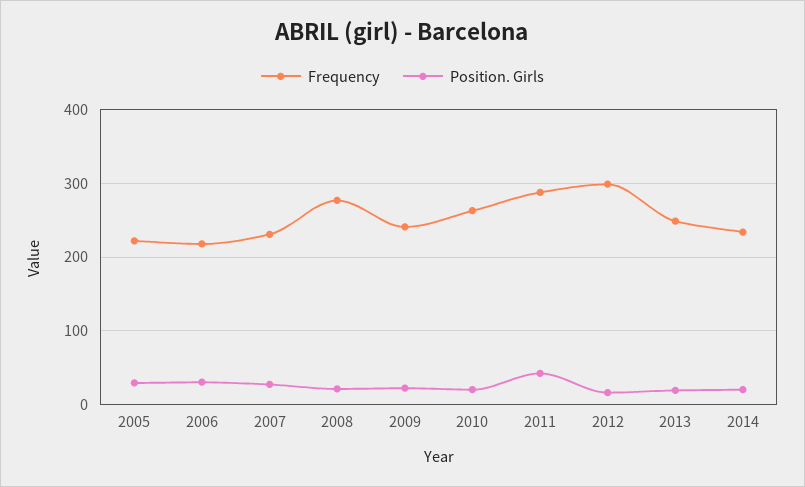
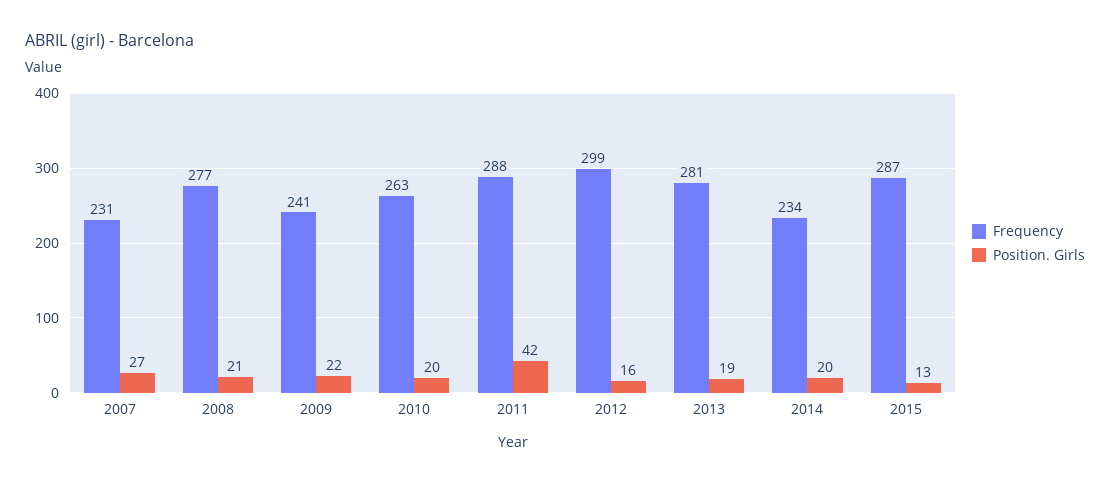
Frequency, 2005: 220 -> none
Position. Girls, 2005: 30 -> none
Frequency, 2006: 220 -> none
Position. Girls, 2006: 30 -> none
Frequency, 2013: 250 -> 281
Frequency, 2015: none -> 287
Position. Girls, 2015: none -> 13

